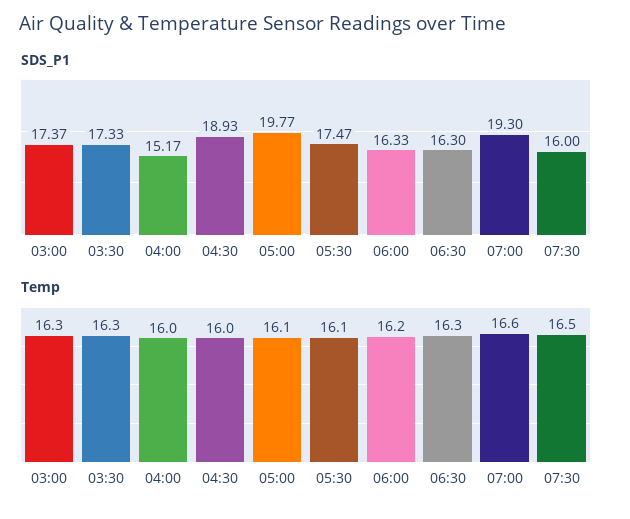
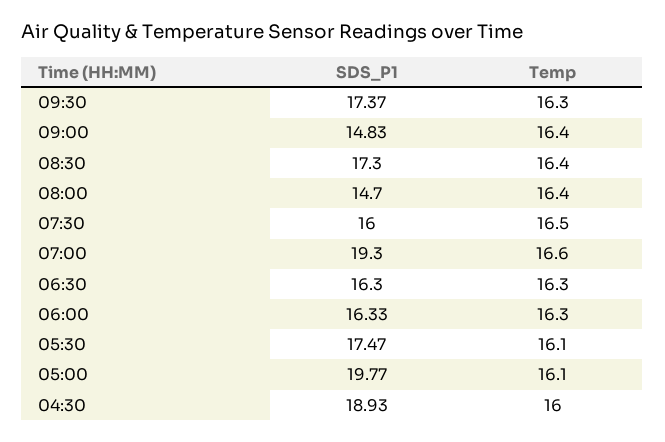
SDS_P1, 03:00: 17.37 -> none
SDS_P1, 03:30: 17.33 -> none
SDS_P1, 04:00: 15.17 -> none
Temp, 03:00: 16.3 -> none
Temp, 03:30: 16.3 -> none
Temp, 04:00: 16 -> none
Temp, 06:00: 16.2 -> 16.3
SDS_P1, 09:30: none -> 17.37
Temp, 09:30: none -> 16.3
SDS_P1, 09:00: none -> 14.83
Temp, 09:00: none -> 16.4
SDS_P1, 08:30: none -> 17.3
Temp, 08:30: none -> 16.4
SDS_P1, 08:00: none -> 14.7
Temp, 08:00: none -> 16.4

